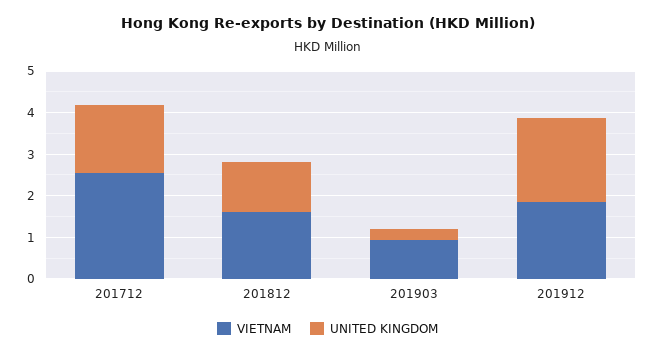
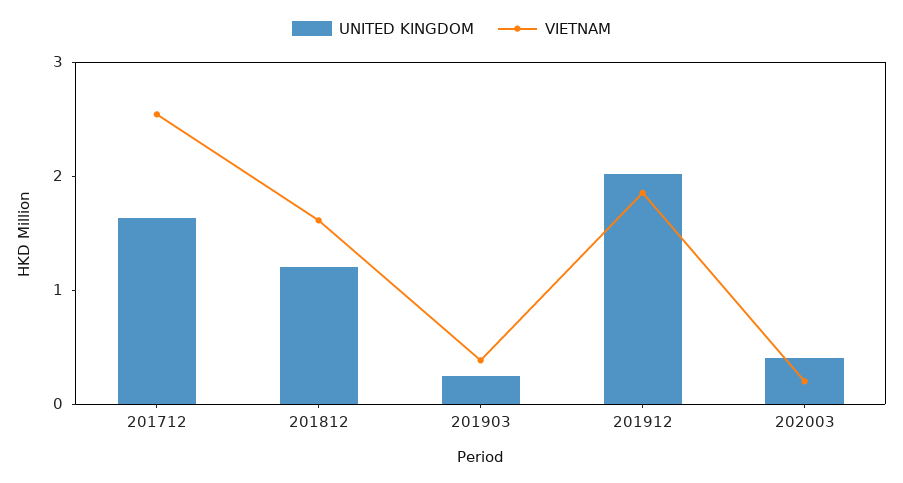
VIETNAM, 201903: 1 -> 0.4
UNITED KINGDOM, 202003: none -> 0.4
VIETNAM, 202003: none -> 0.2

